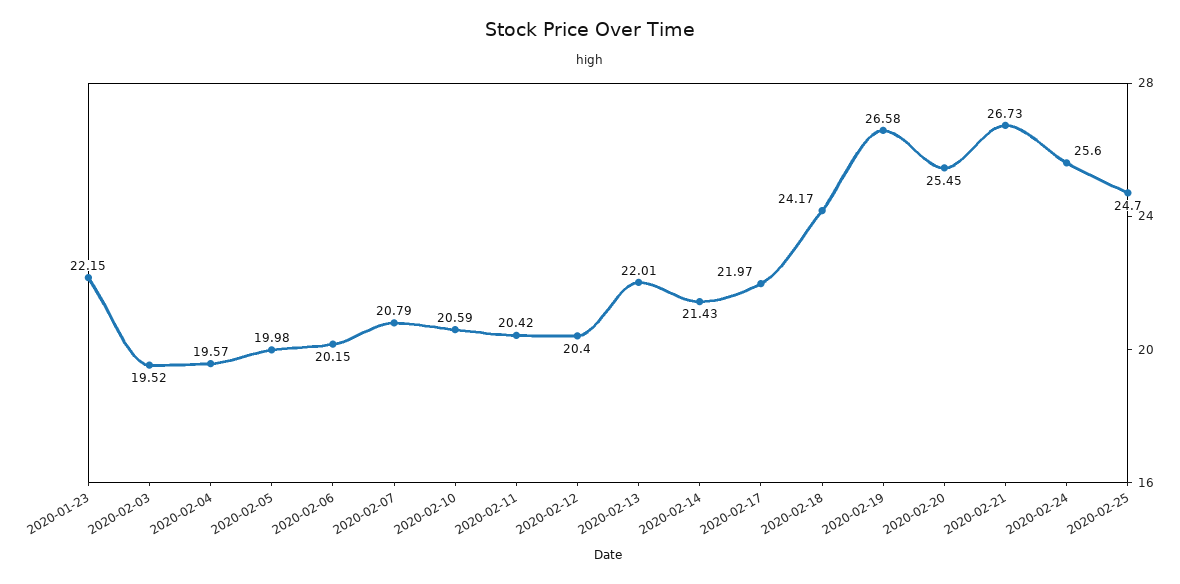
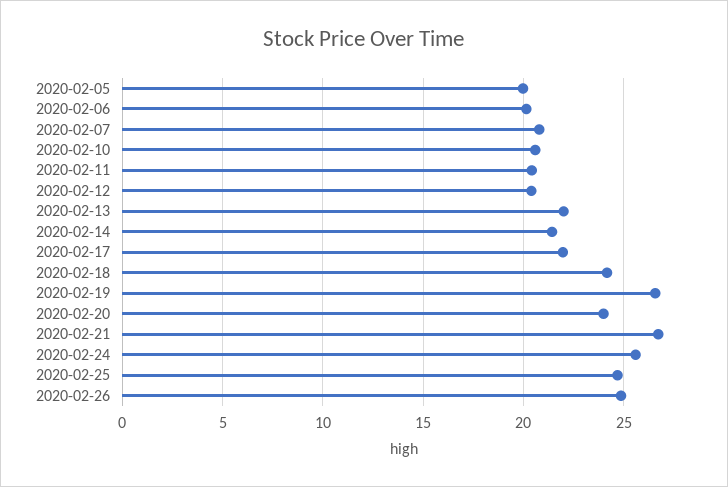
2020-01-23: 22.15 -> none
2020-02-03: 19.52 -> none
2020-02-04: 19.57 -> none
2020-02-20: 25.45 -> 24
2020-02-26: none -> 25

